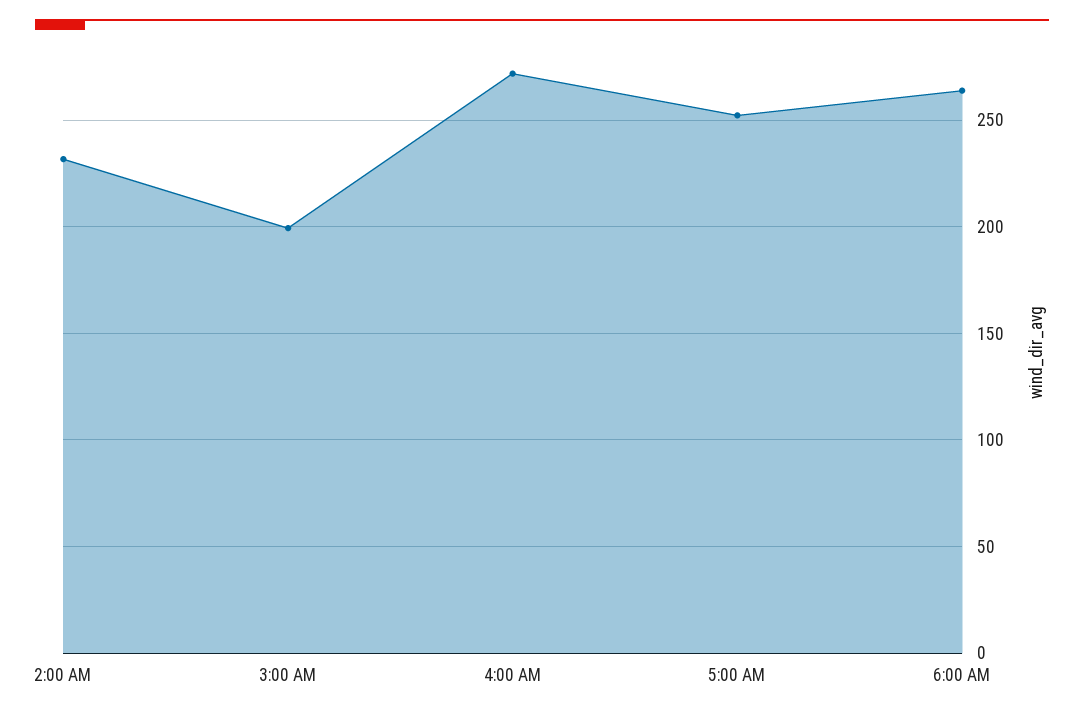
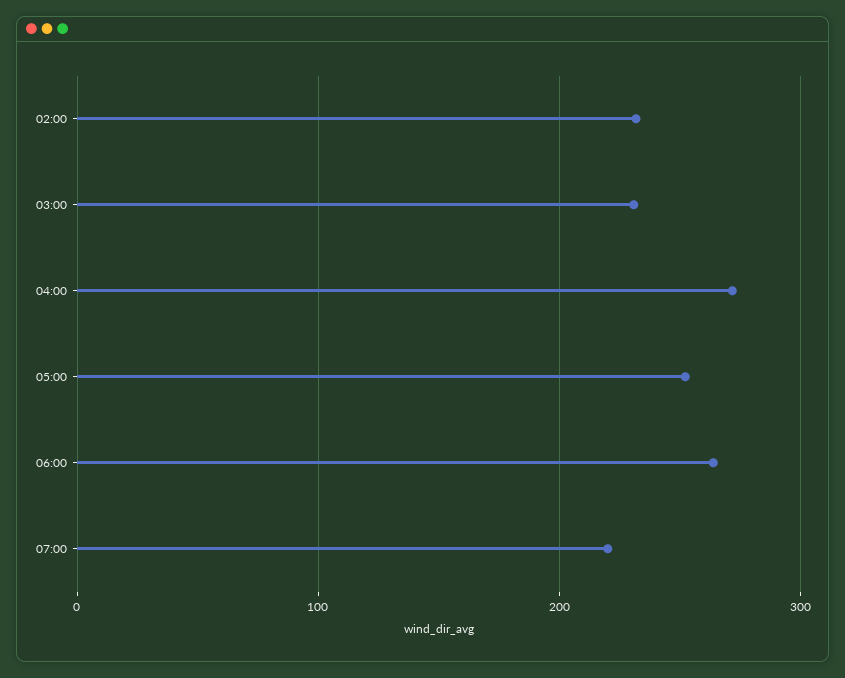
3:00 AM: 200 -> 230
07:00: none -> 220

